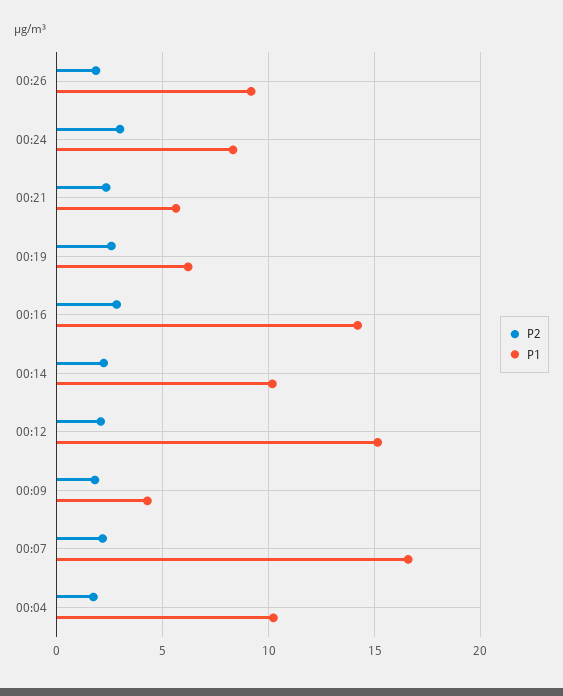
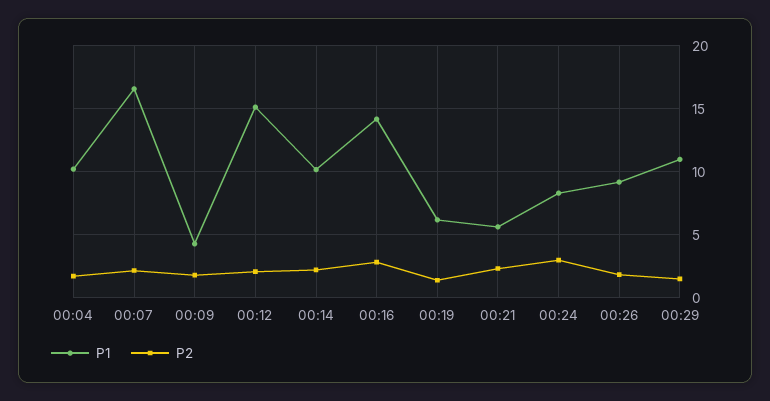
P2, 00:19: 2.5 -> 1.5
P1, 00:29: none -> 11
P2, 00:29: none -> 1.5

